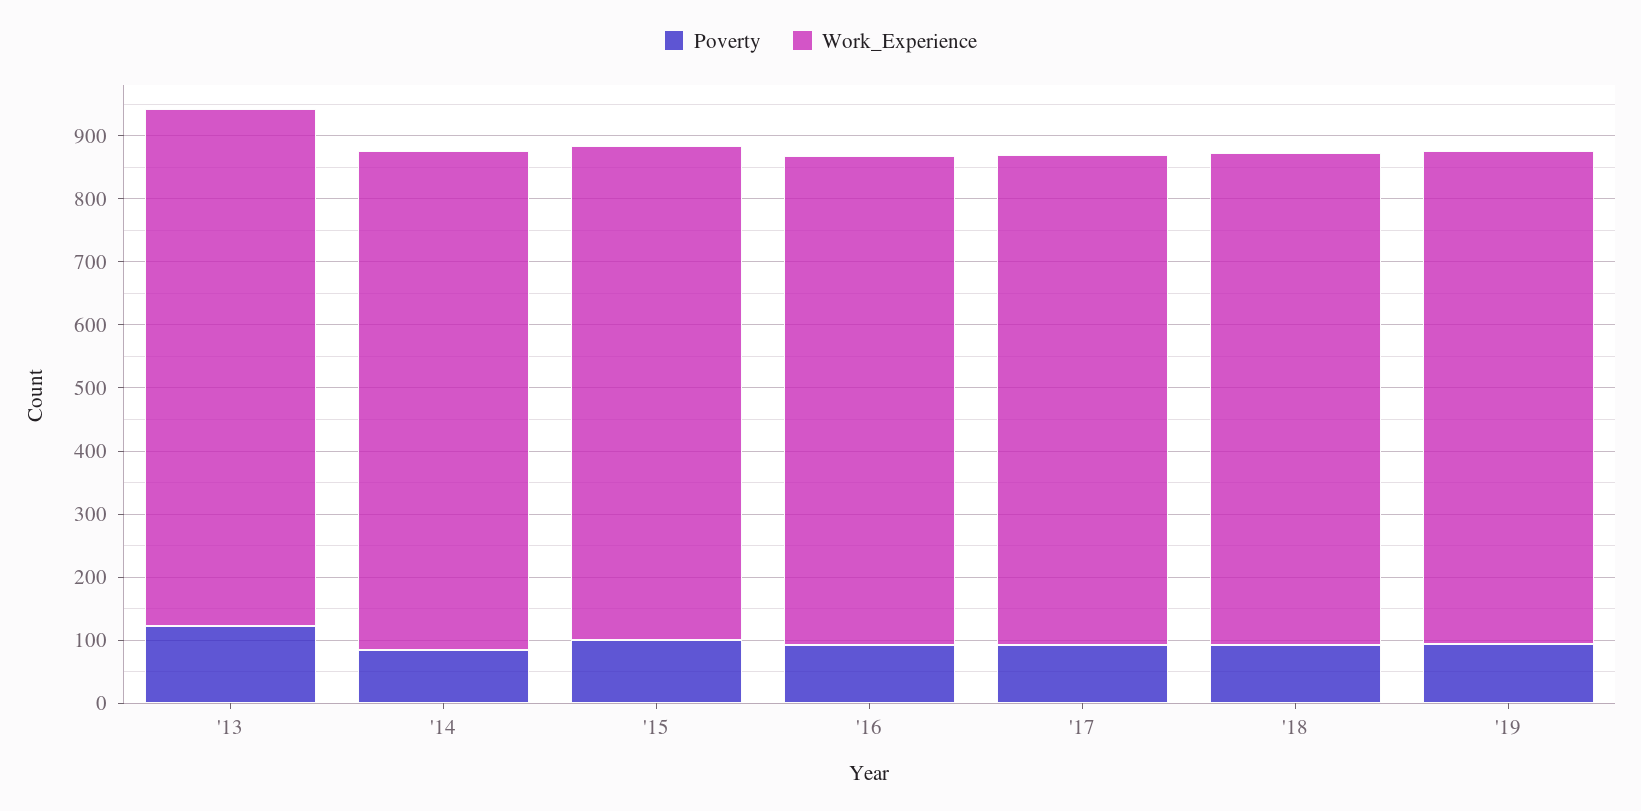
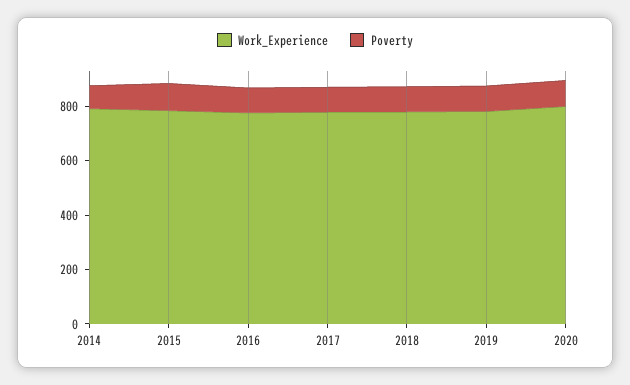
Poverty, '13: 120 -> none
Work_Experience, '13: 820 -> none
Work_Experience, 2020: none -> 800
Poverty, 2020: none -> 100

